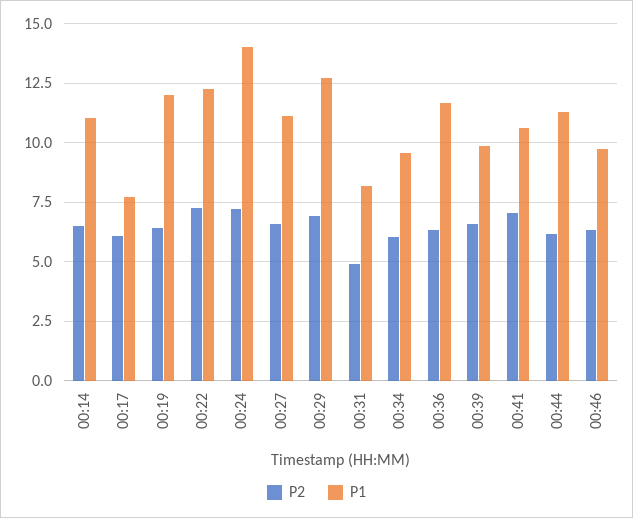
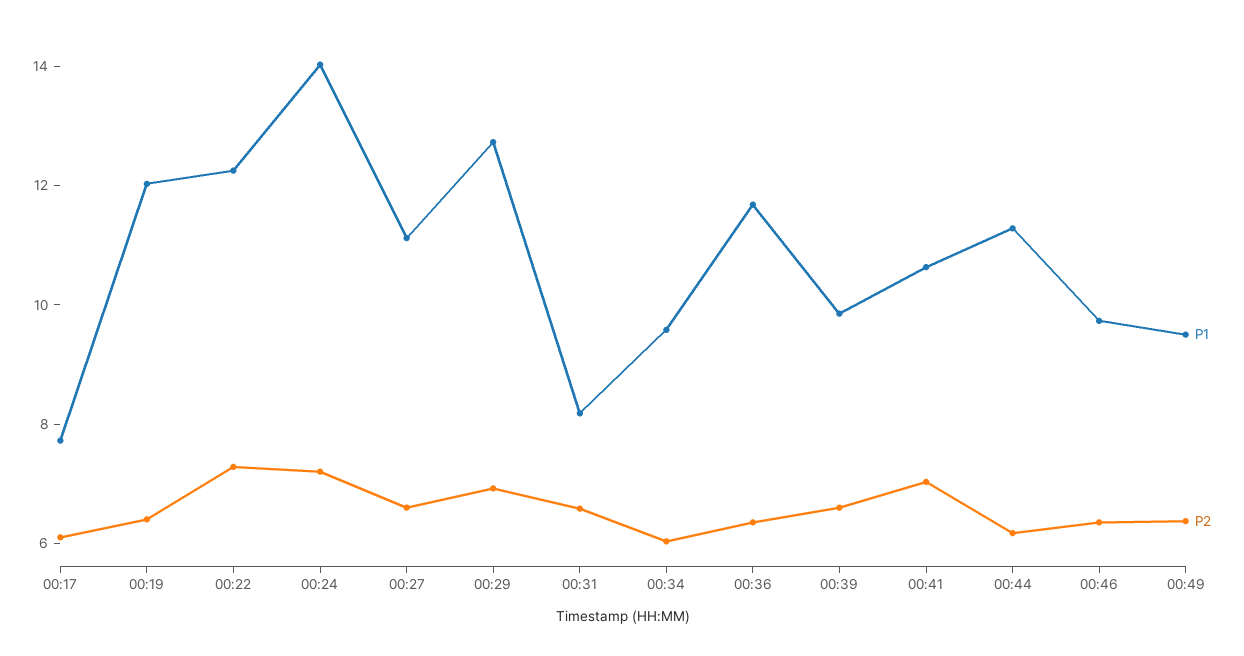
P2, 00:14: 6.5 -> none
P1, 00:14: 11 -> none
P2, 00:31: 5 -> 6.5
P1, 00:49: none -> 9.5
P2, 00:49: none -> 6.5

